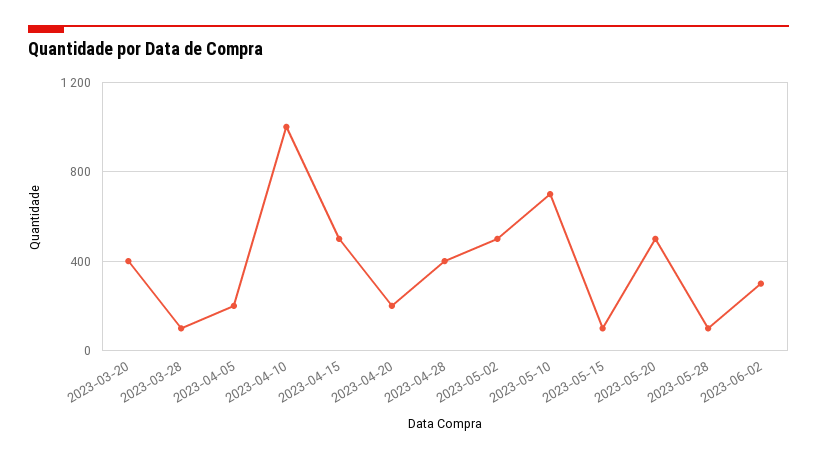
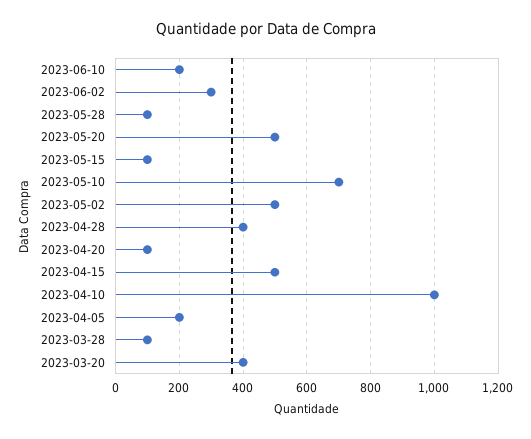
2023-04-20: 200 -> 100
2023-06-10: none -> 200

